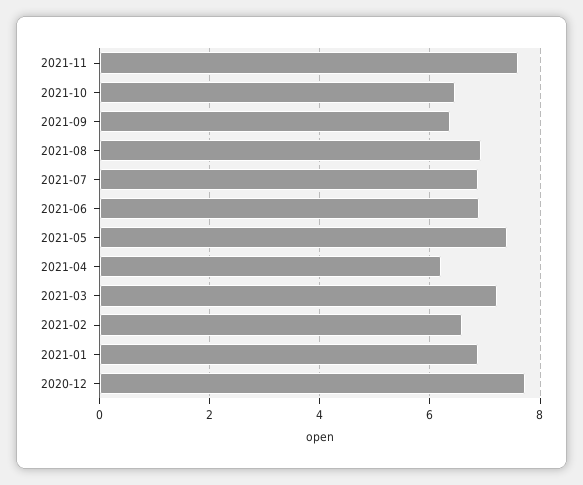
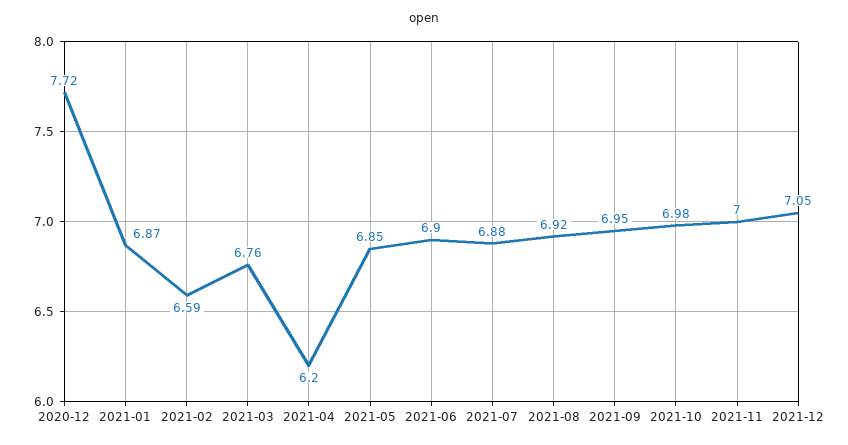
2021-11: 7.6 -> 7
2021-10: 6.4 -> 6.98
2021-09: 6.4 -> 6.95
2021-05: 7.4 -> 6.85
2021-03: 7.2 -> 6.76
2021-12: none -> 7.05

